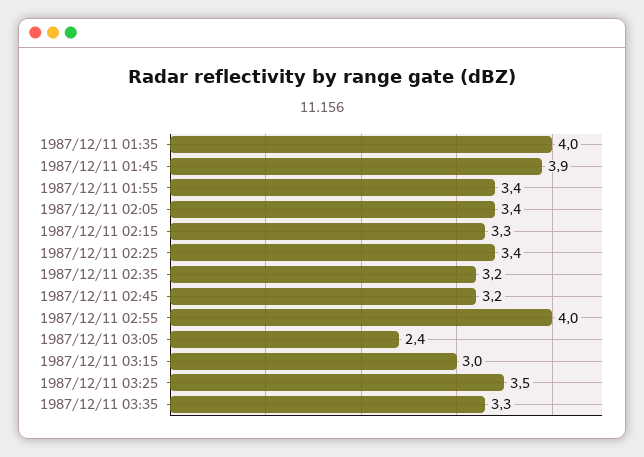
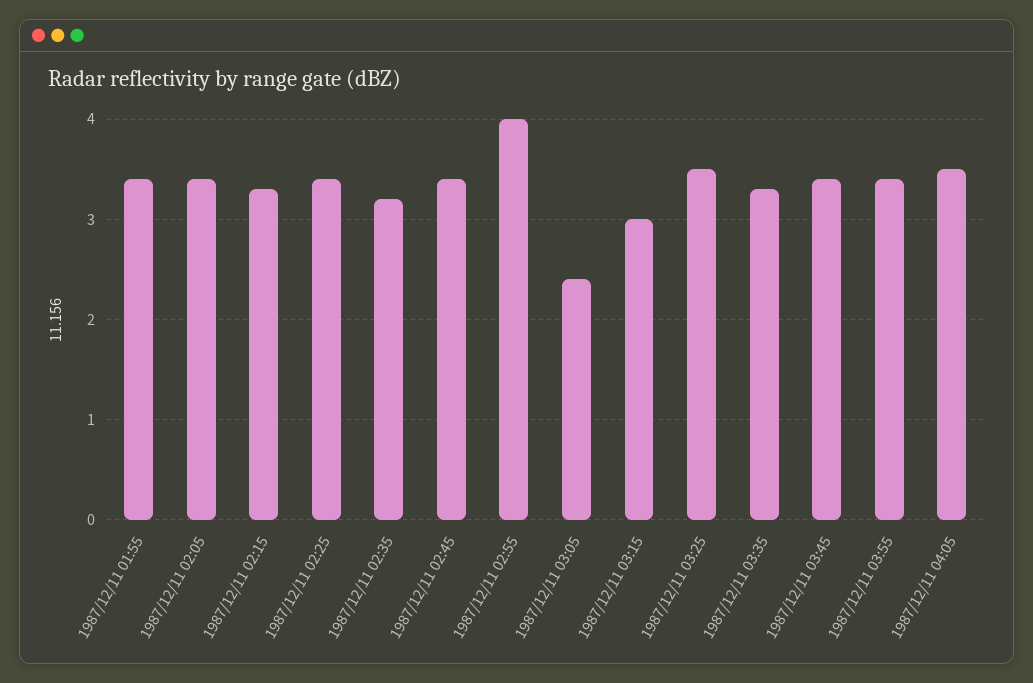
1987/12/11 01:35: 4 -> none
1987/12/11 01:45: 3.9 -> none
1987/12/11 02:45: 3.2 -> 3.4
1987/12/11 03:45: none -> 3.4
1987/12/11 03:55: none -> 3.4
1987/12/11 04:05: none -> 3.5

